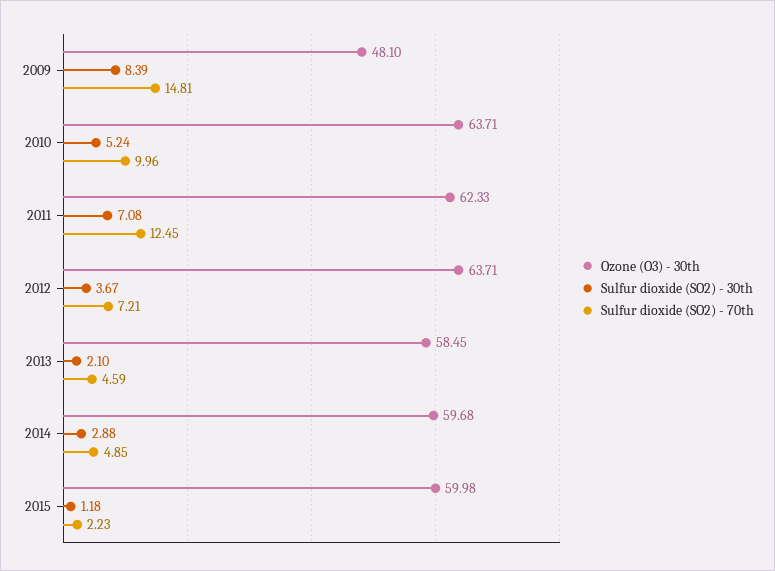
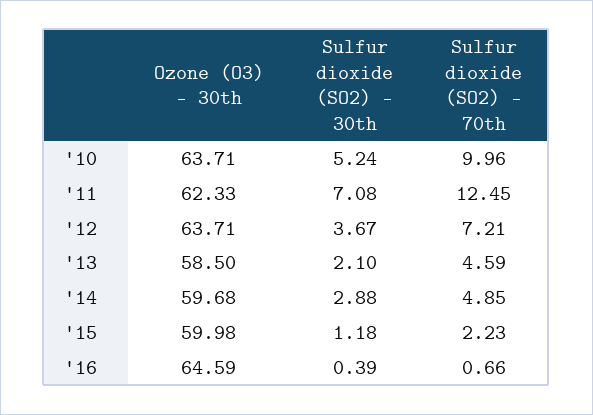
Ozone (O3) - 30th, 2009: 48.1 -> none
Sulfur dioxide (SO2) - 30th, 2009: 8.39 -> none
Sulfur dioxide (SO2) - 70th, 2009: 14.81 -> none
Ozone (O3) - 30th, 2013: 58.45 -> 58.5
Ozone (O3) - 30th, '16: none -> 64.59
Sulfur dioxide (SO2) - 30th, '16: none -> 0.39
Sulfur dioxide (SO2) - 70th, '16: none -> 0.66

